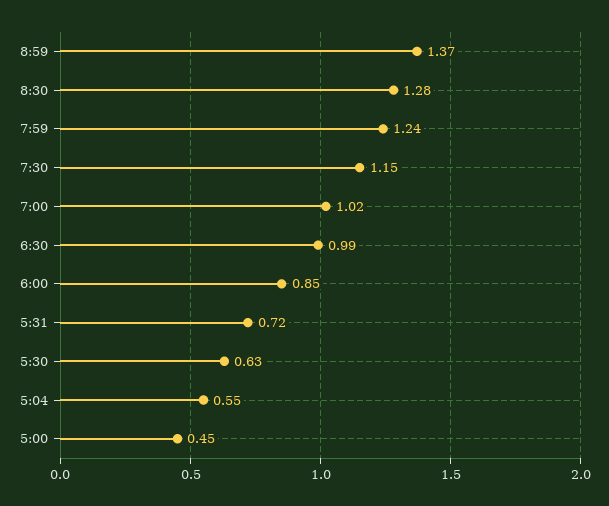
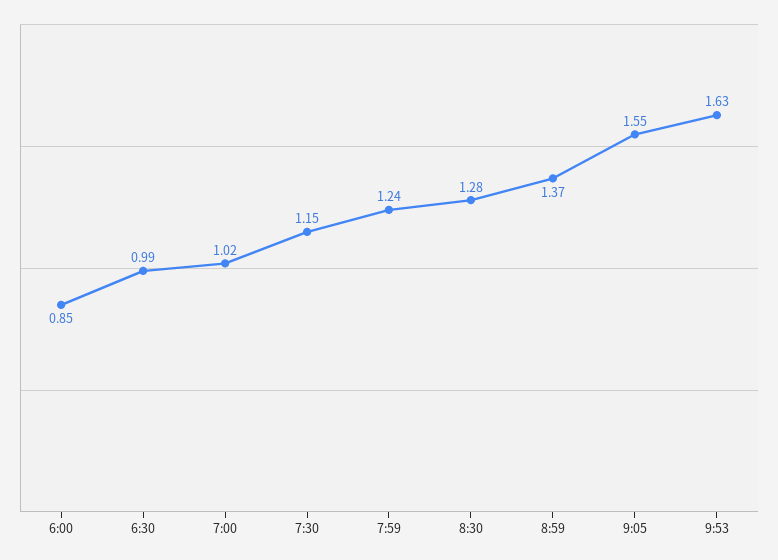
5:31: 0.72 -> none
5:30: 0.63 -> none
5:04: 0.55 -> none
5:00: 0.45 -> none
9:05: none -> 1.55
9:53: none -> 1.63

